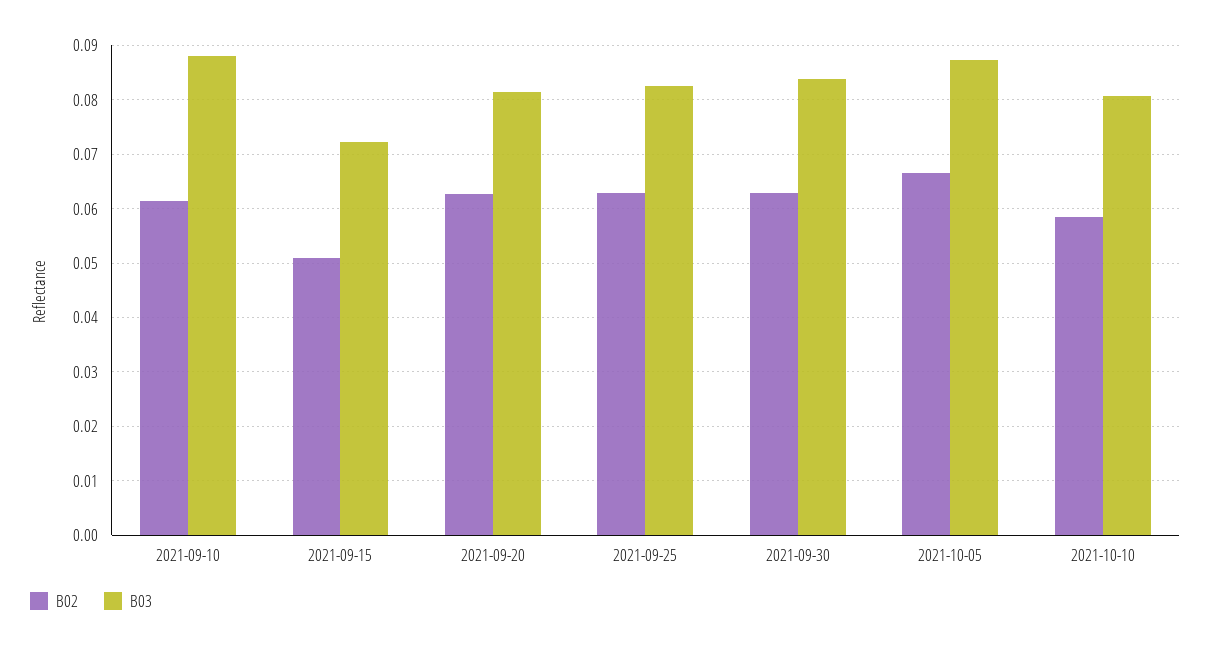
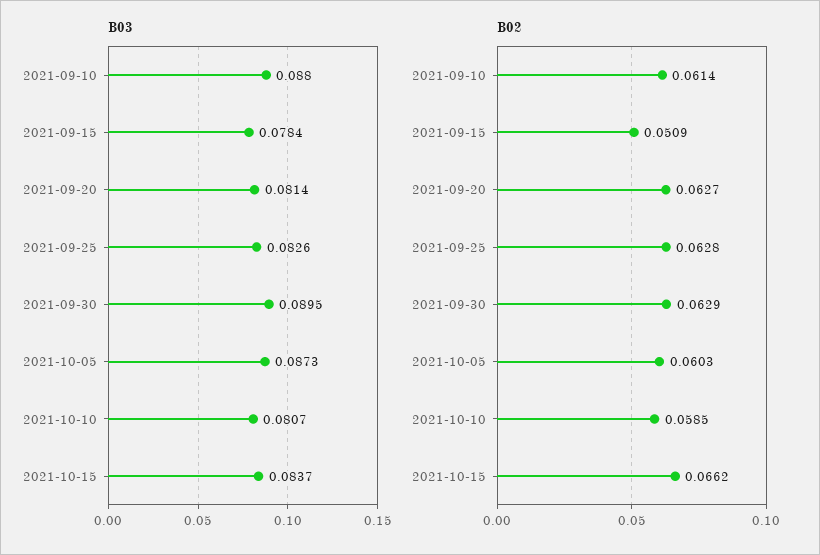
B03, 2021-09-15: 0.072 -> 0.0784
B03, 2021-09-30: 0.084 -> 0.0895
B02, 2021-10-05: 0.066 -> 0.0603
B03, 2021-10-15: none -> 0.0837
B02, 2021-10-15: none -> 0.0662

